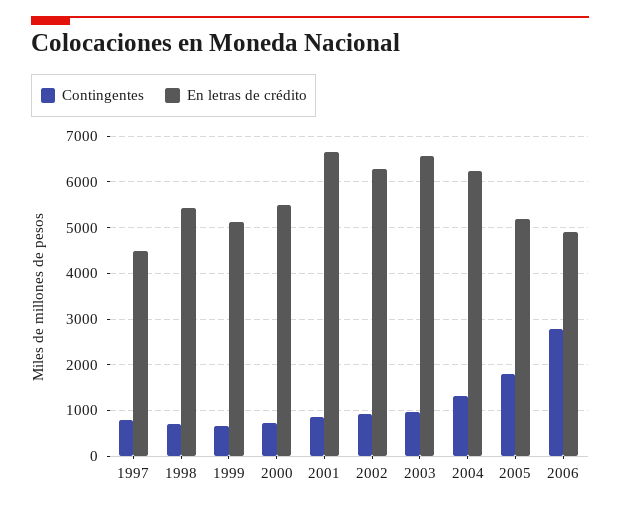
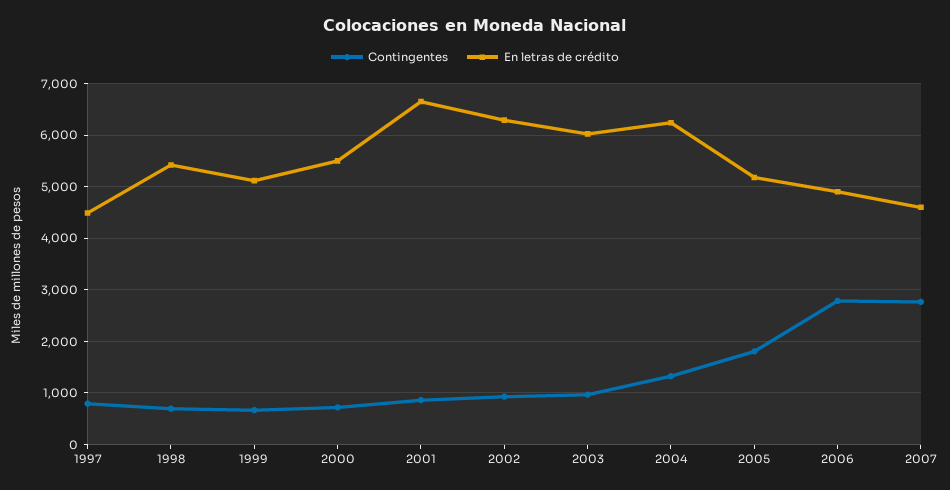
En letras de crédito, 2003: 6600 -> 6000
Contingentes, 2007: none -> 2800
En letras de crédito, 2007: none -> 4600

